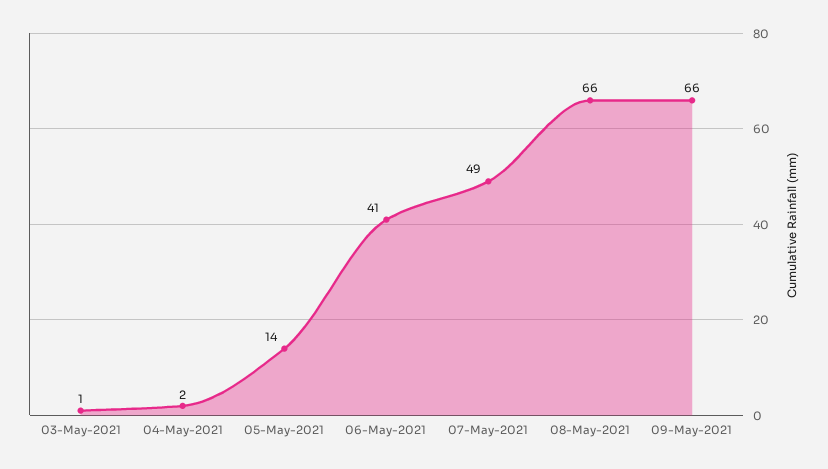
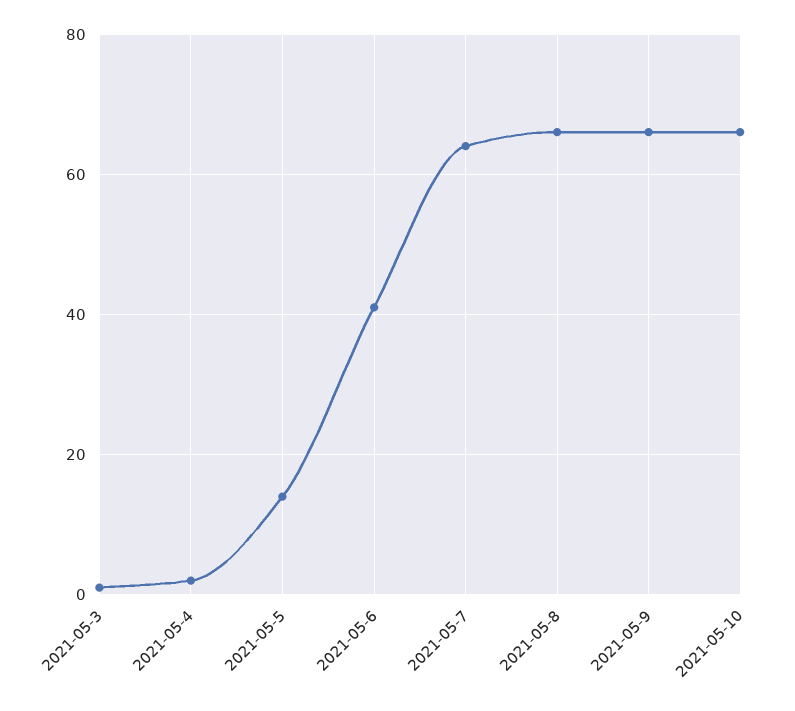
07-May-2021: 49 -> 65
2021-05-10: none -> 65

